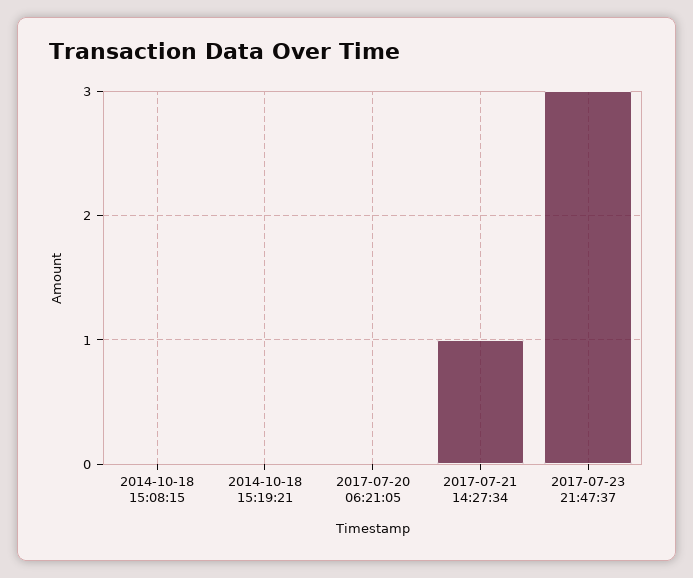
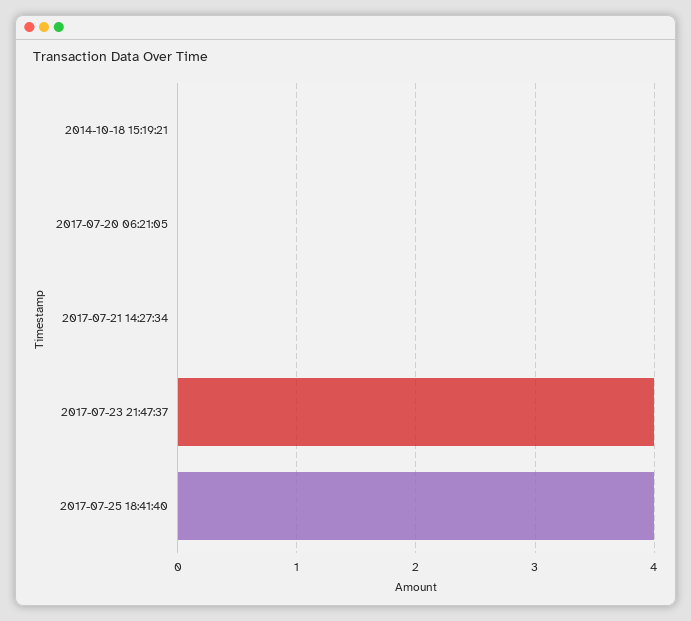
2014-10-18 15:08:15: 0 -> none
2017-07-21 14:27:34: 1 -> 0
2017-07-23 21:47:37: 3 -> 4
2017-07-25 18:41:40: none -> 4

